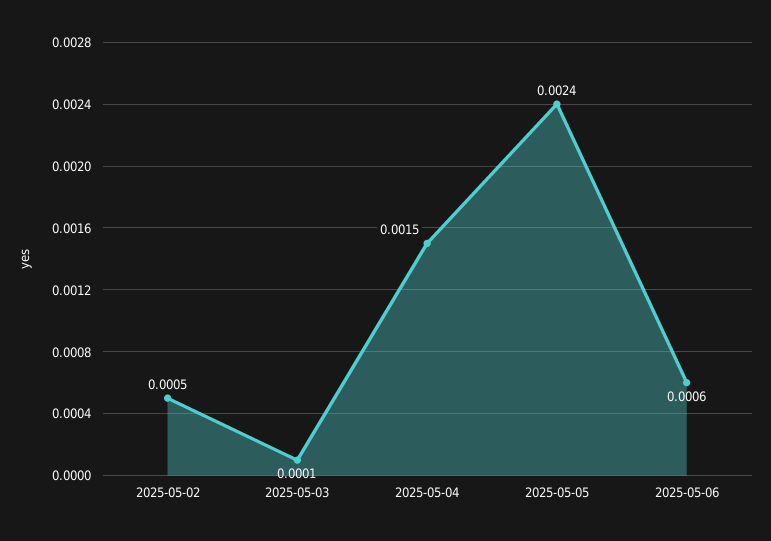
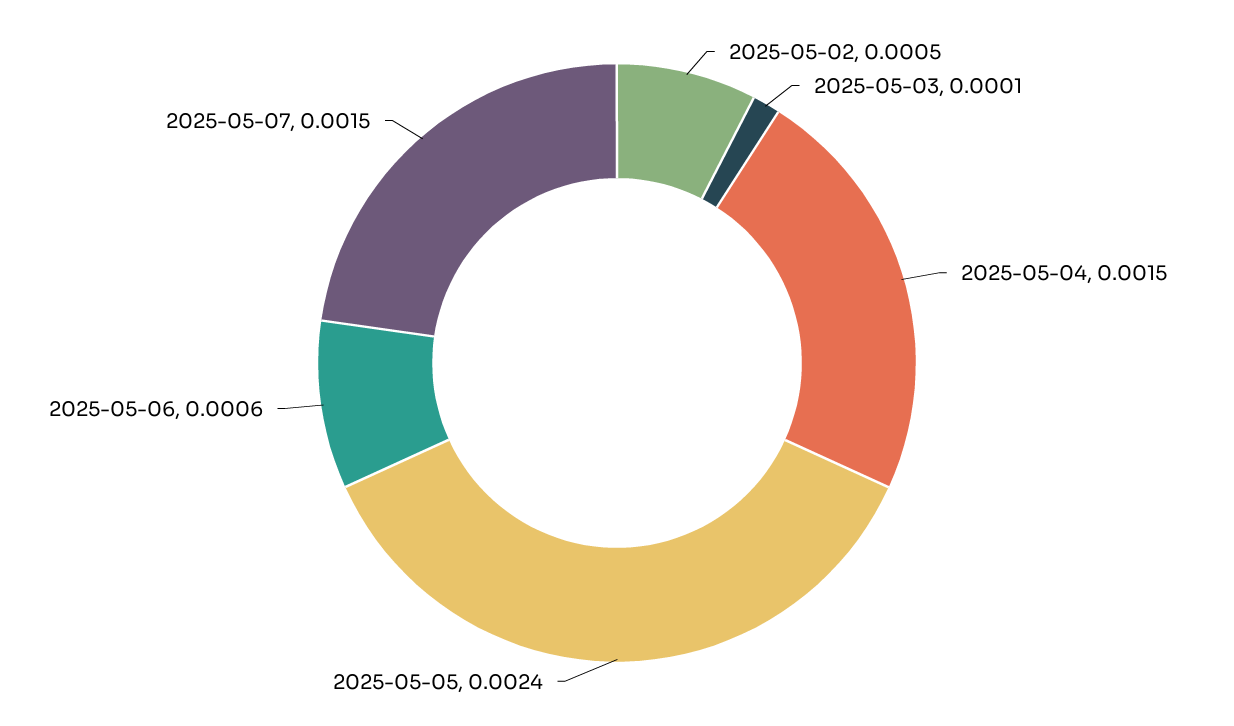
2025-05-07: none -> 0.0015

